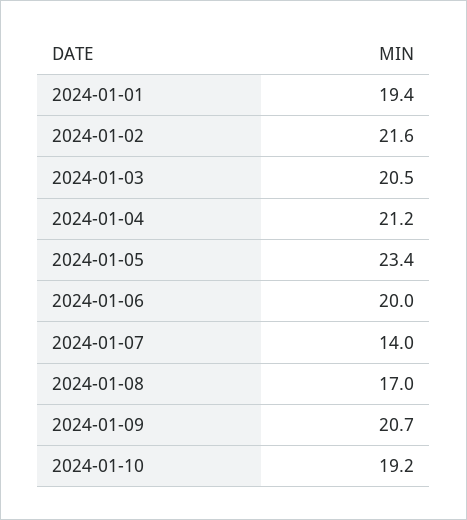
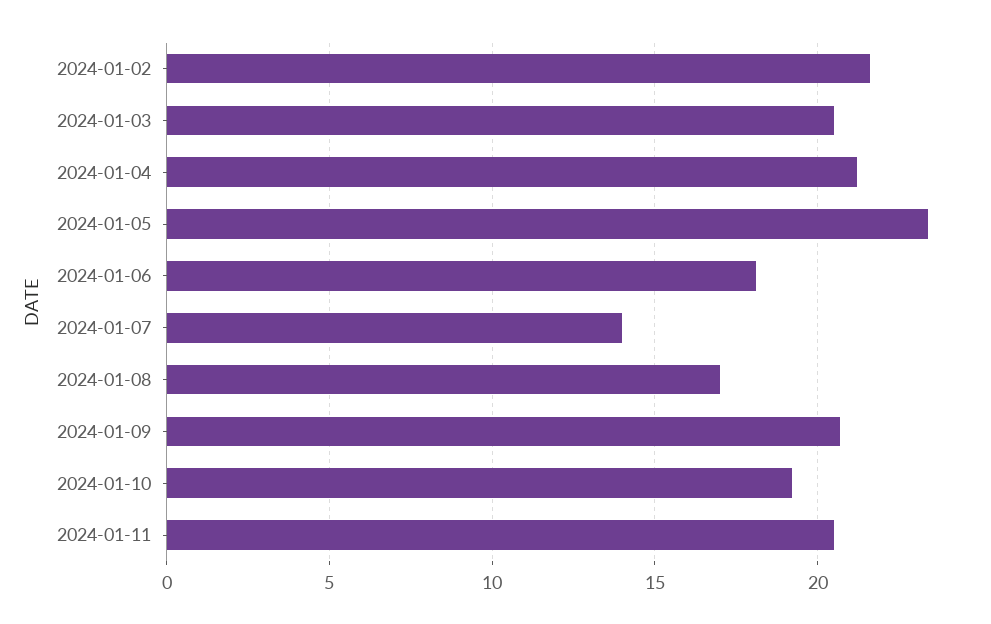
2024-01-01: 19.4 -> none
2024-01-06: 20 -> 18
2024-01-11: none -> 20.5

